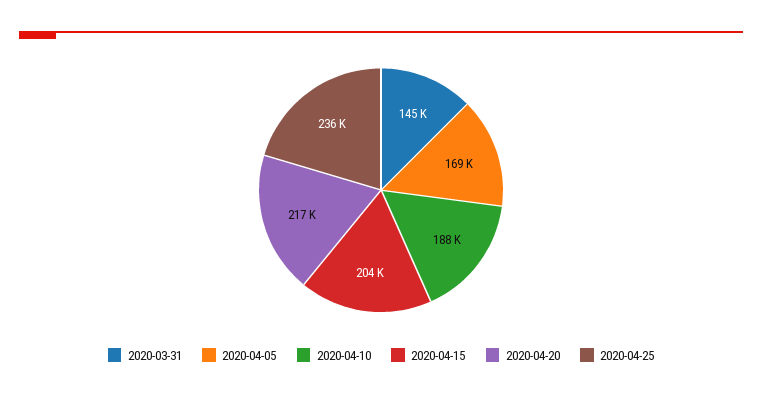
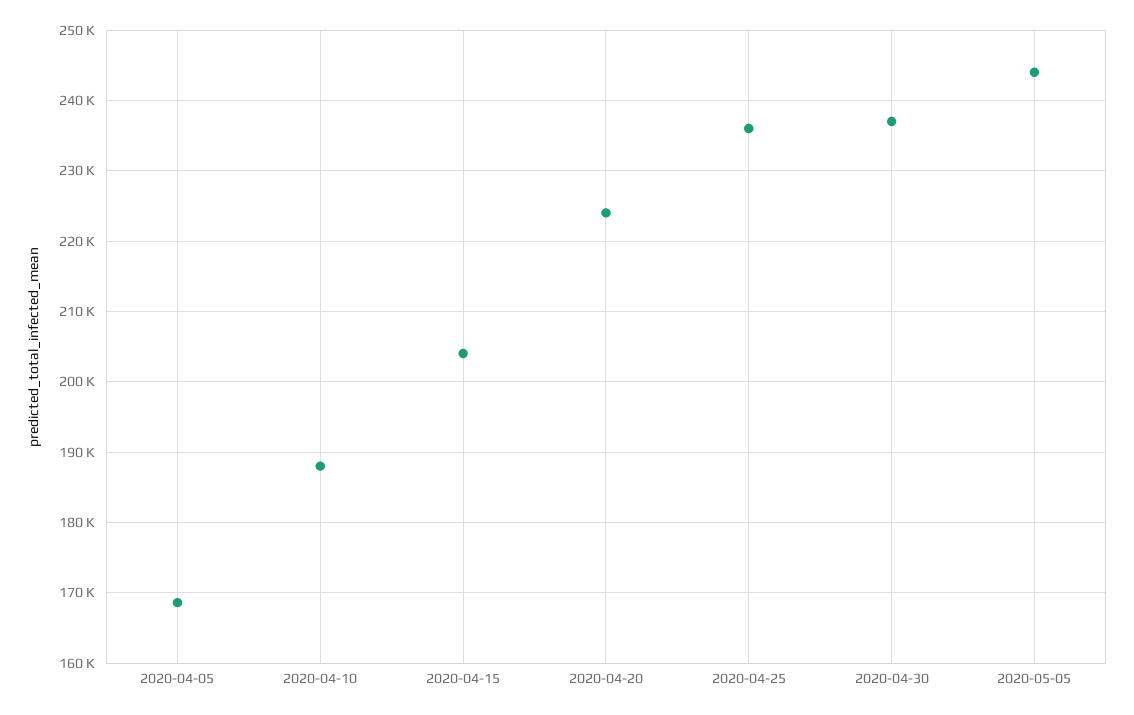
2020-03-31: 145000 -> none
2020-04-20: 217000 -> 224000
2020-04-30: none -> 237000
2020-05-05: none -> 244000

